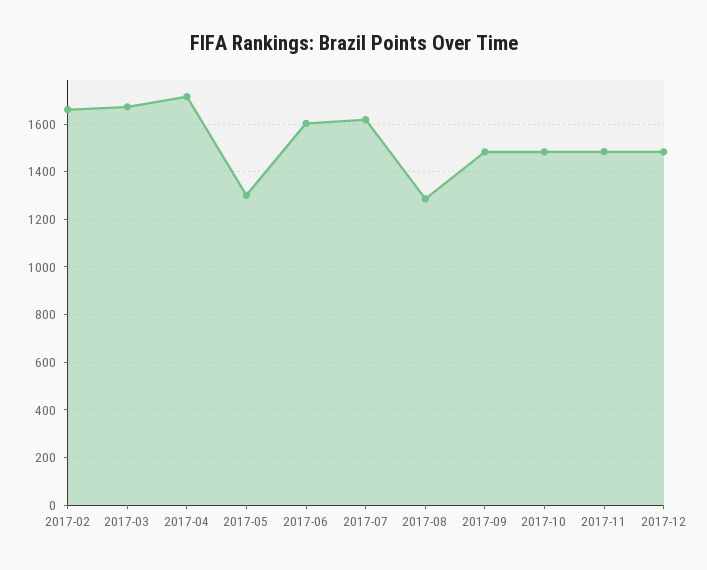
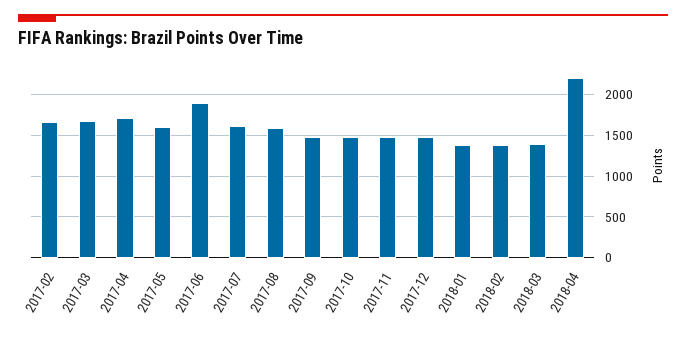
2017-05: 1300 -> 1600
2017-06: 1600 -> 1900
2017-08: 1300 -> 1600
2018-01: none -> 1400
2018-02: none -> 1400
2018-03: none -> 1400
2018-04: none -> 2200

